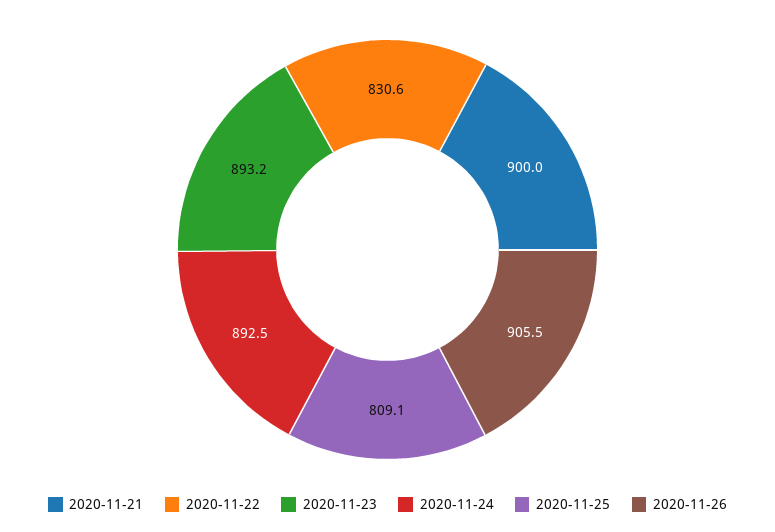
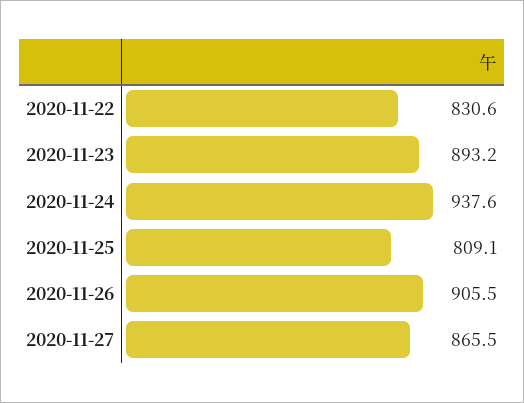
2020-11-21: 900 -> none
2020-11-24: 892.5 -> 937.6
2020-11-27: none -> 865.5

